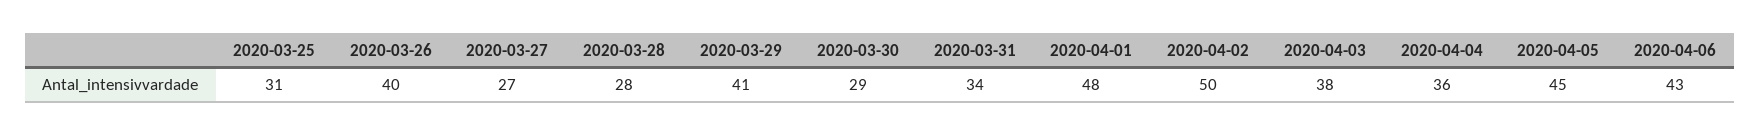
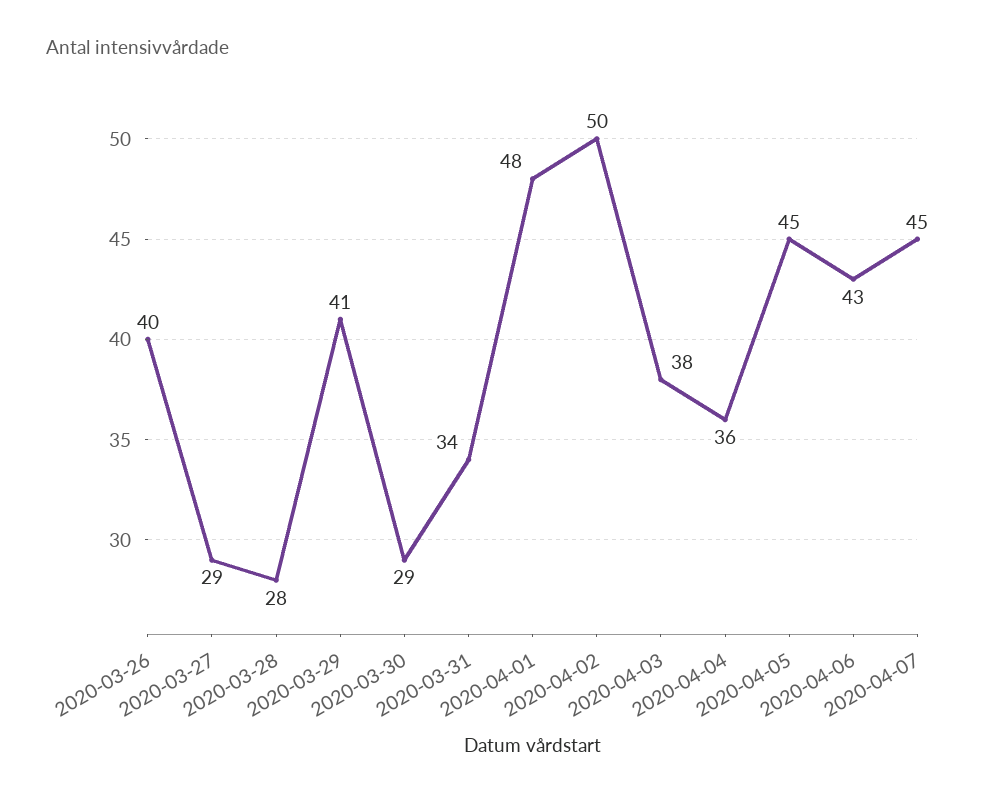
2020-03-25: 31 -> none
2020-03-27: 27 -> 29
2020-04-07: none -> 45

